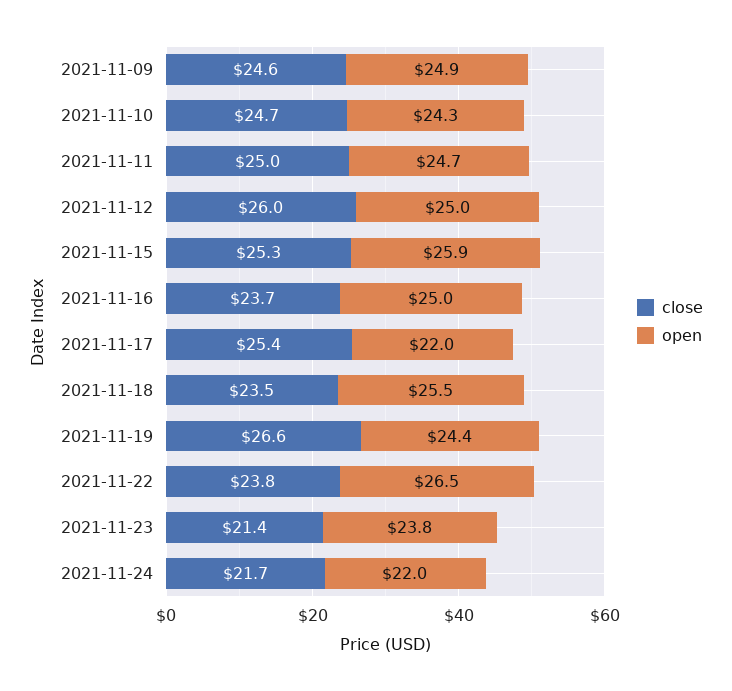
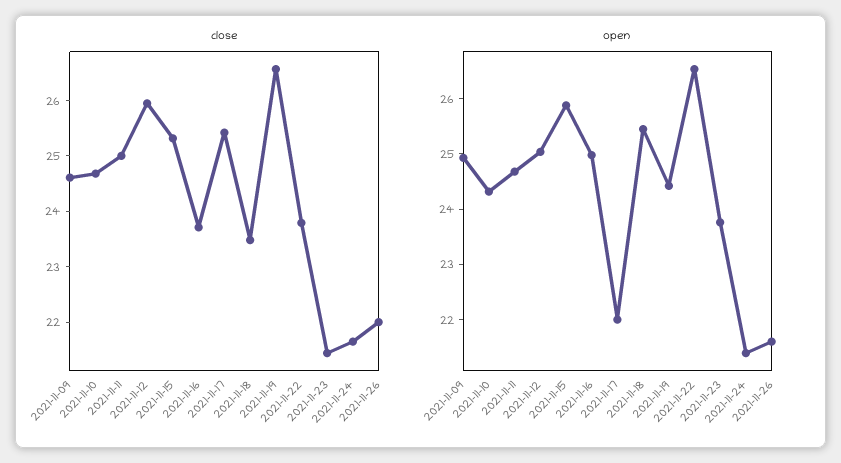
open, 2021-11-24: 22 -> 21.4
close, 2021-11-26: none -> 22
open, 2021-11-26: none -> 21.6

